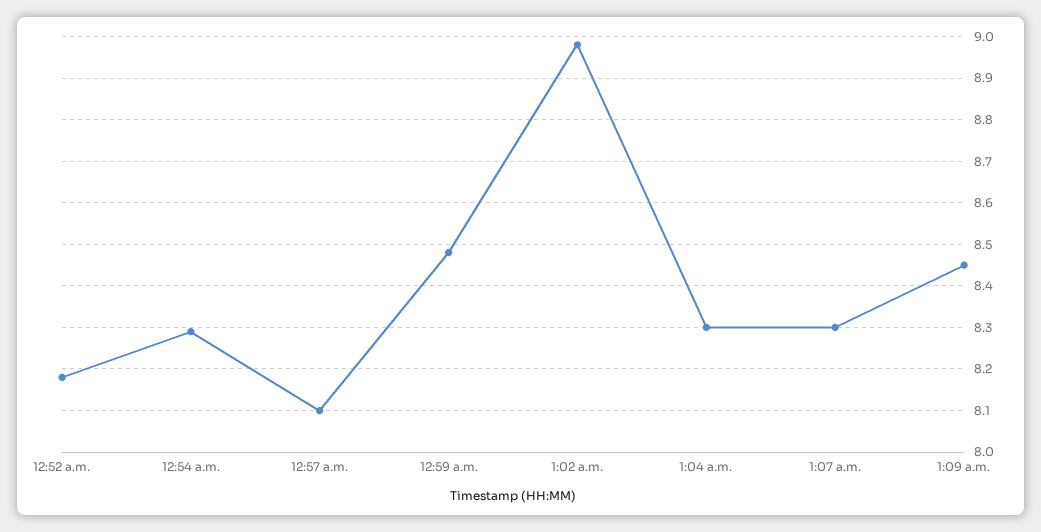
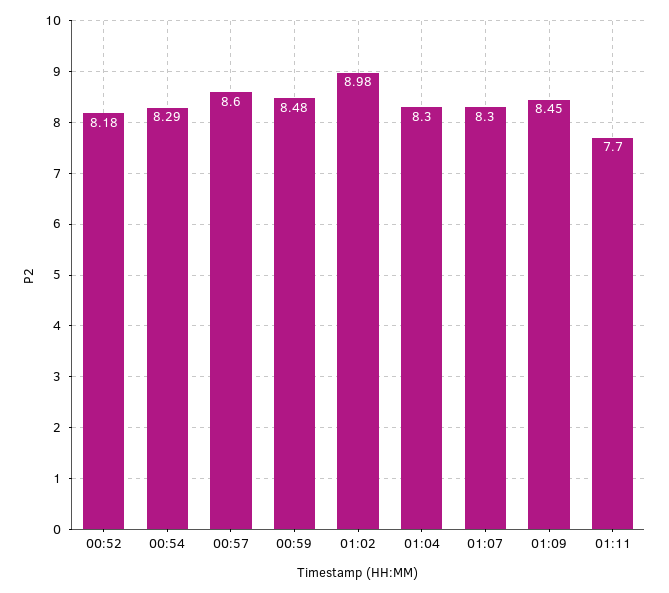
12:57 a.m.: 8.1 -> 8.6
01:11: none -> 7.7

